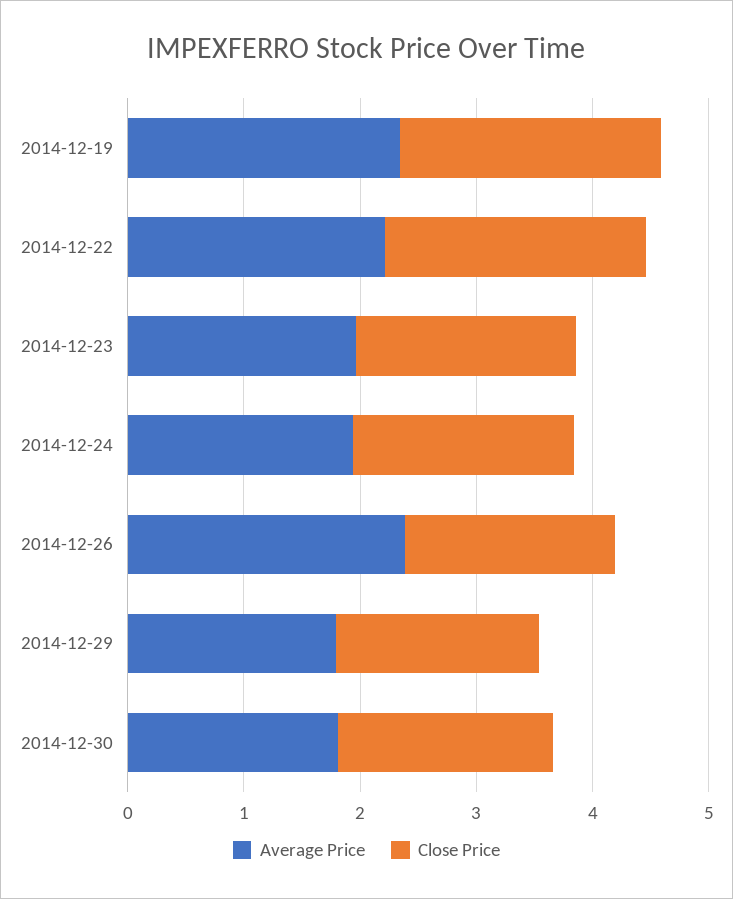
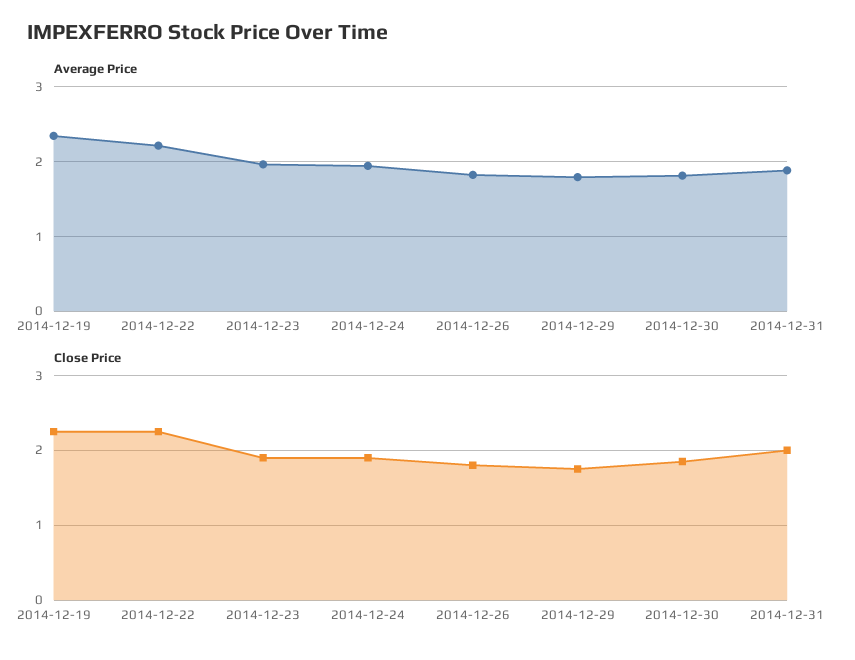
Average Price, 2014-12-26: 2.4 -> 1.8
Average Price, 2014-12-31: none -> 1.9
Close Price, 2014-12-31: none -> 2

